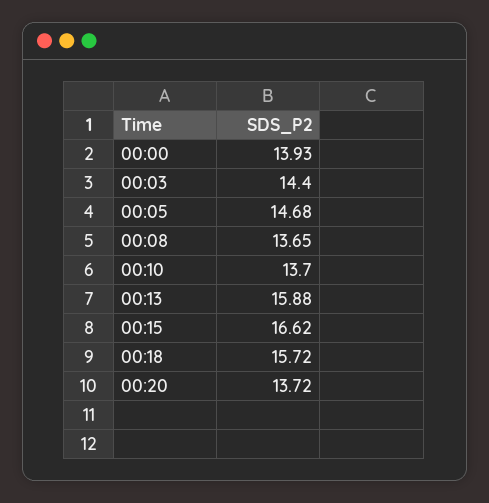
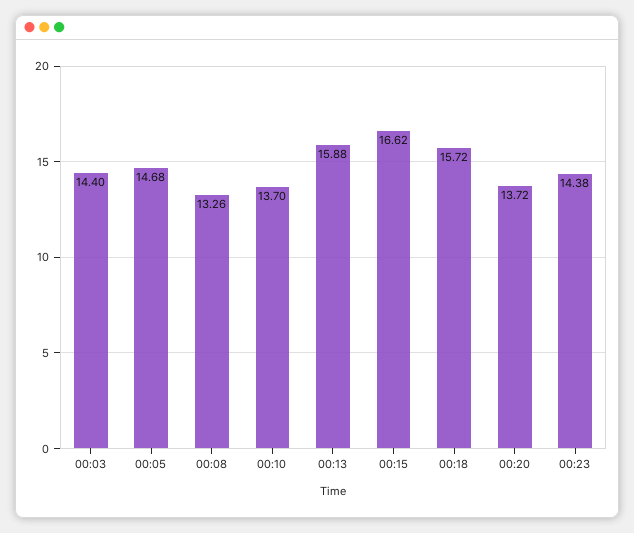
00:00: 13.93 -> none
00:08: 13.65 -> 13.26
00:23: none -> 14.38

